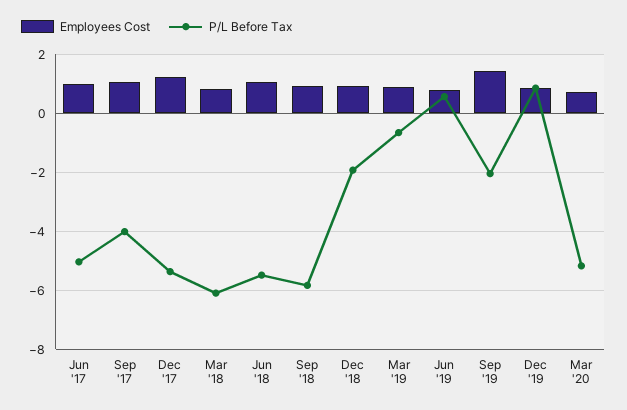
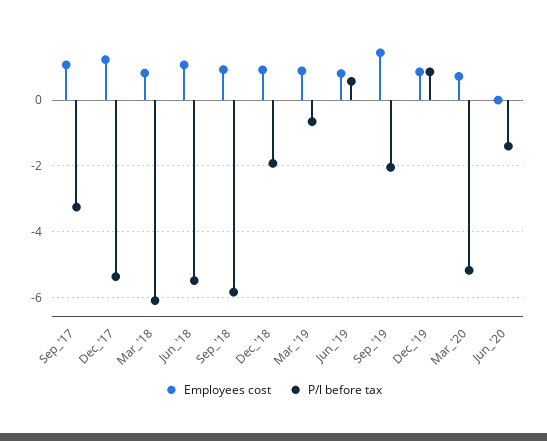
Employees Cost, Jun '17: 1 -> none
P/L Before Tax, Jun '17: -5 -> none
P/L Before Tax, Sep '17: -4 -> -3.2
Employees Cost, Jun_'20: none -> 0
P/L Before Tax, Jun_'20: none -> -1.4

